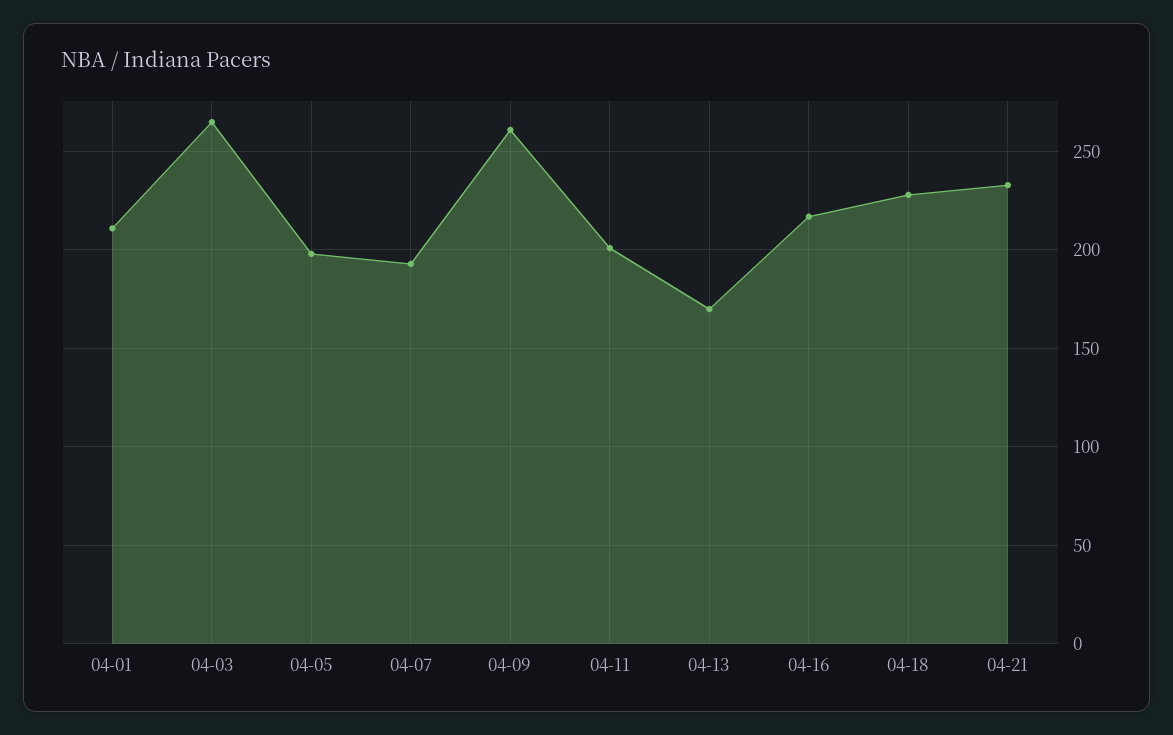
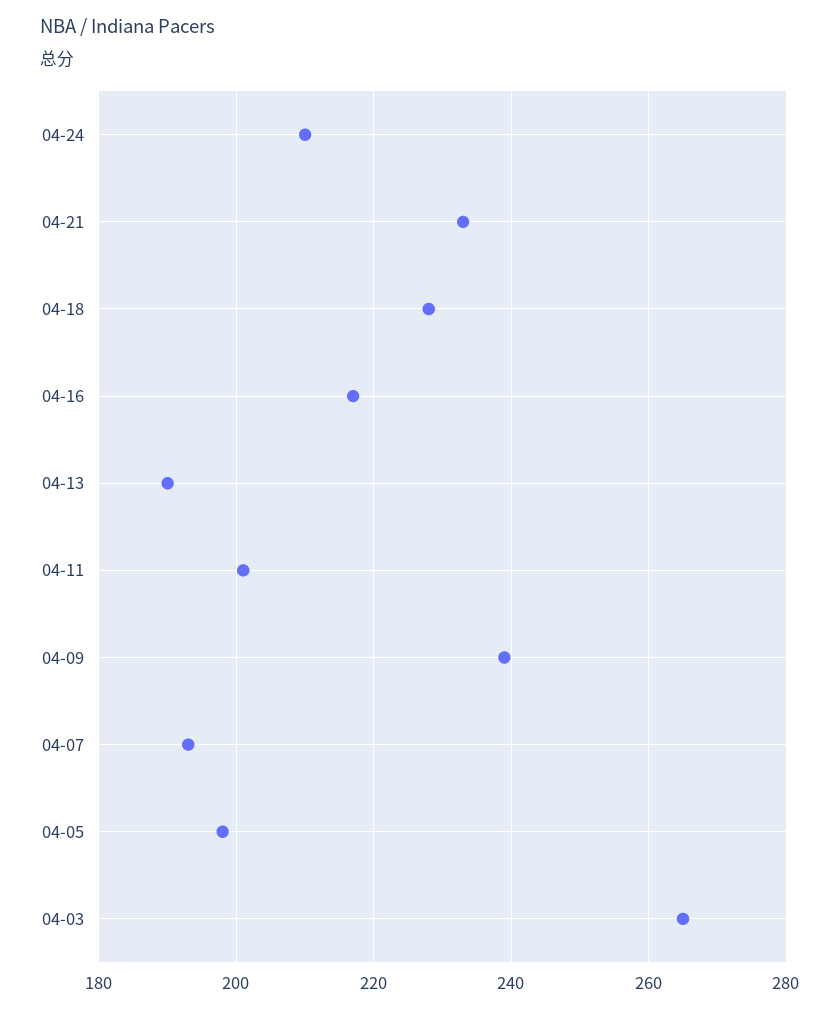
04-01: 210 -> none
04-09: 260 -> 240
04-13: 170 -> 190
04-24: none -> 210

